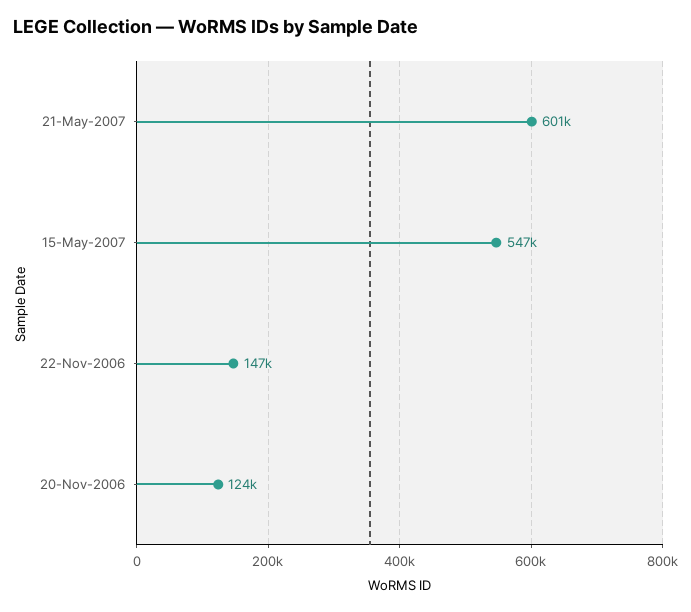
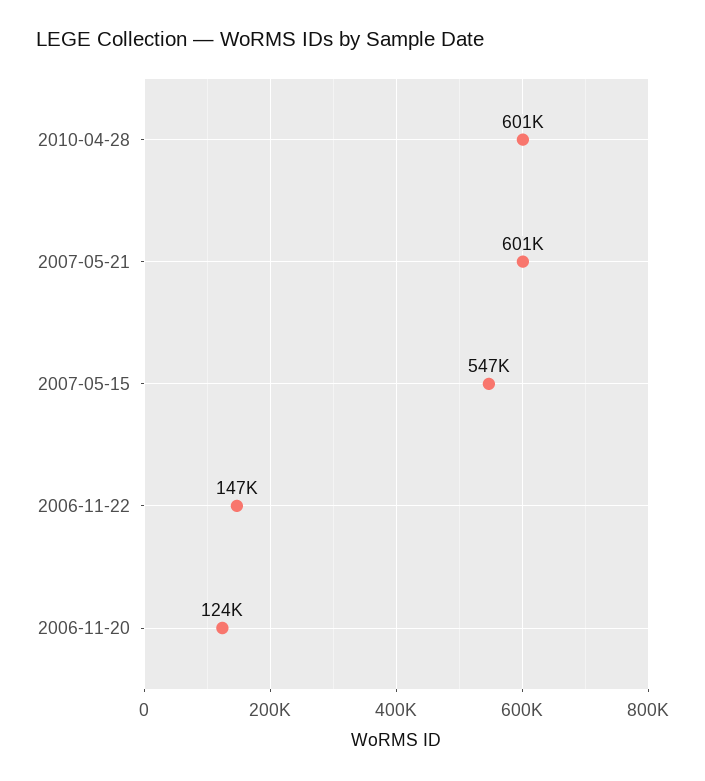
2010-04-28: none -> 601000

